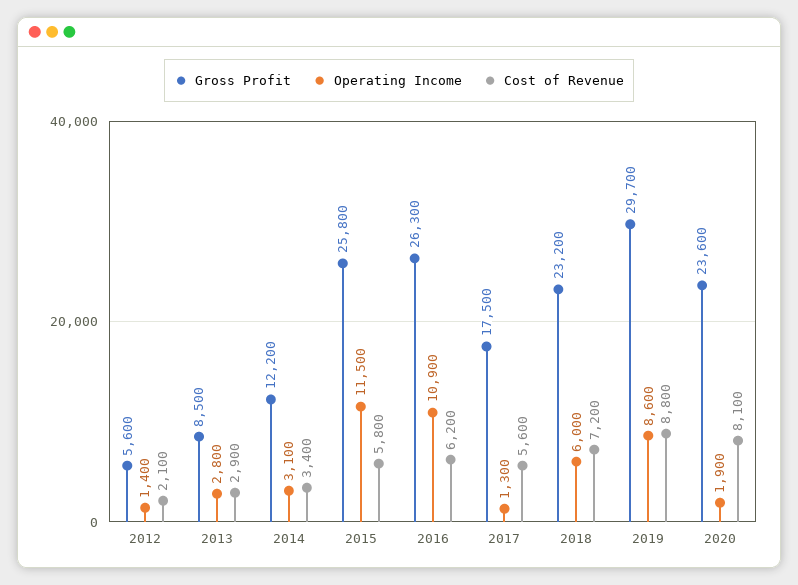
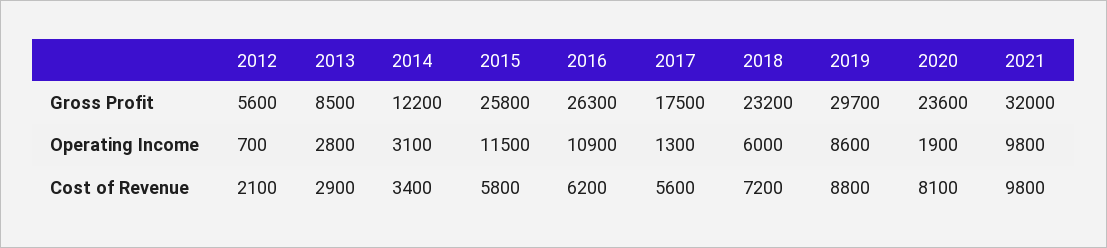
Operating Income, 2012: 1400 -> 700
Gross Profit, 2021: none -> 32000
Operating Income, 2021: none -> 9800
Cost of Revenue, 2021: none -> 9800

